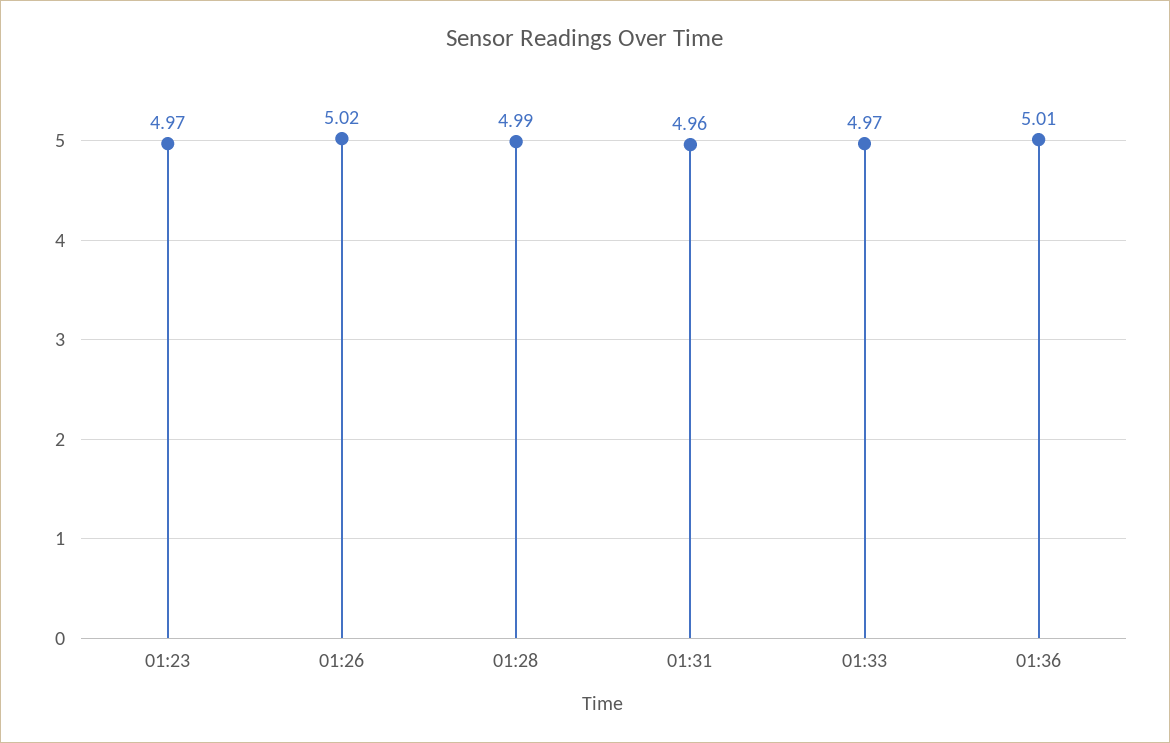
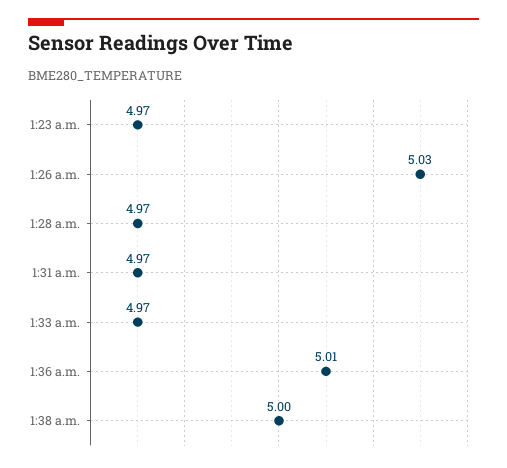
01:26: 5.02 -> 5.03
01:28: 4.99 -> 4.97
01:31: 4.96 -> 4.97
1:38 a.m.: none -> 5

